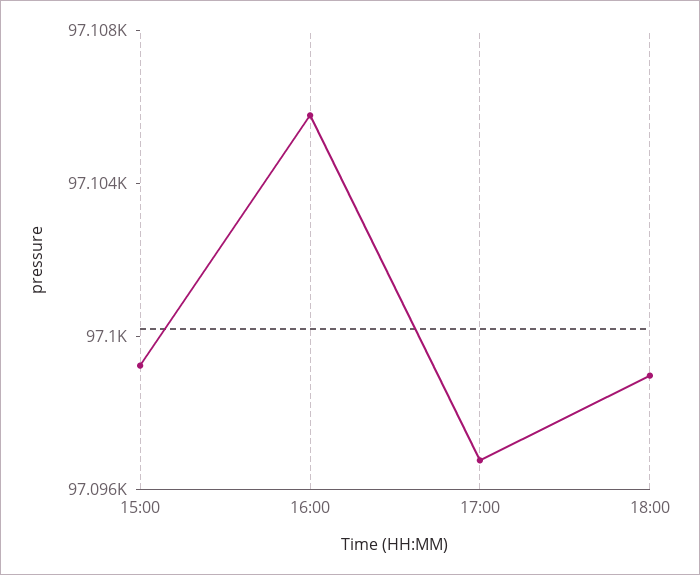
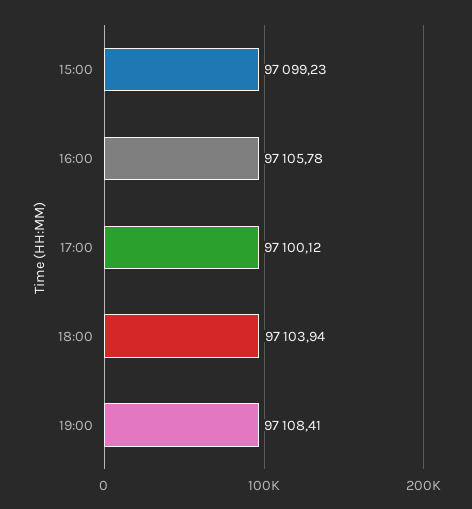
17:00: 97097 -> 97100.12
18:00: 97099 -> 97103.94
19:00: none -> 97108.41

